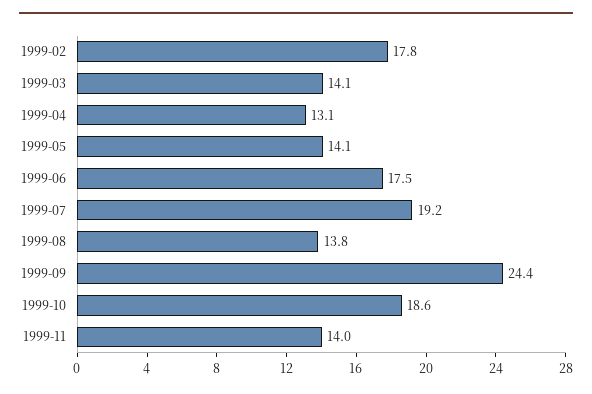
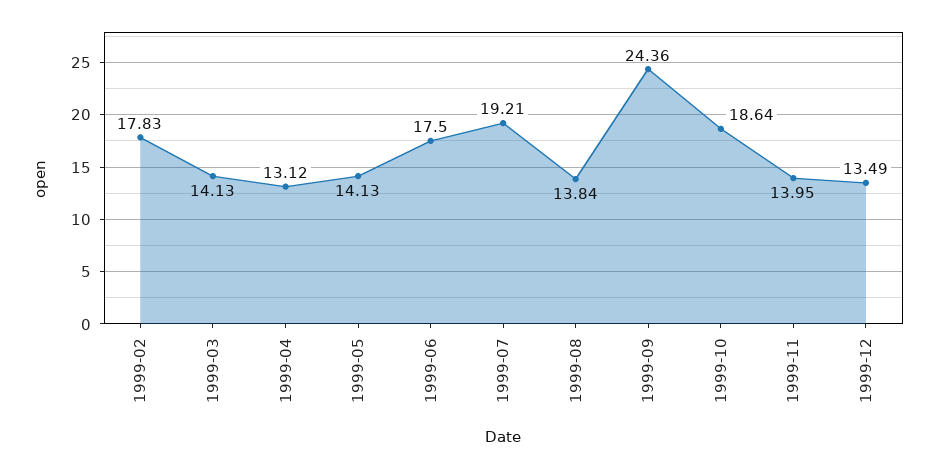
1999-12: none -> 13.49

